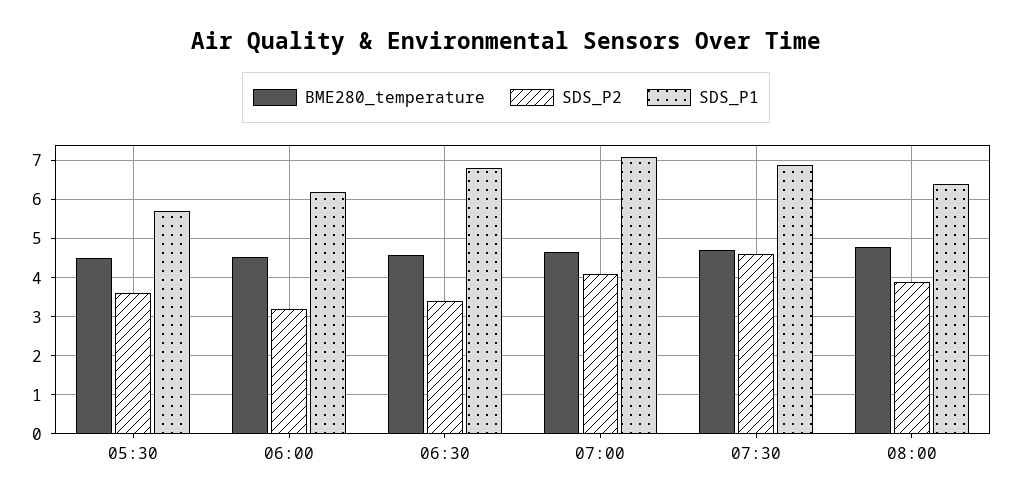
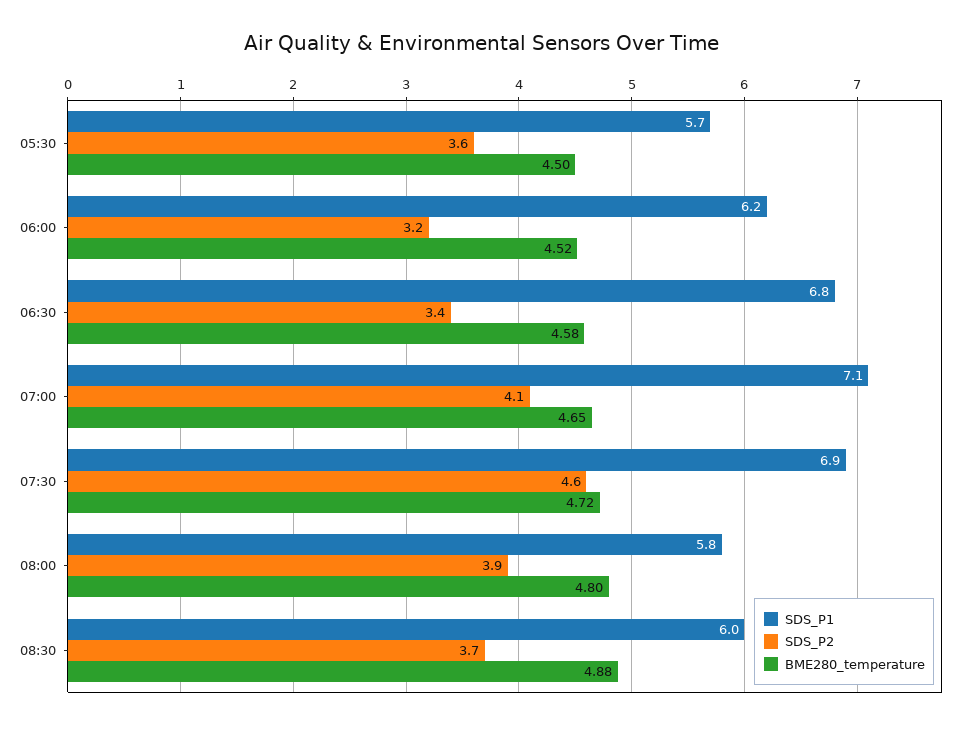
SDS_P1, 08:00: 6.4 -> 5.8
SDS_P1, 08:30: none -> 6
SDS_P2, 08:30: none -> 3.7
BME280_temperature, 08:30: none -> 4.88

